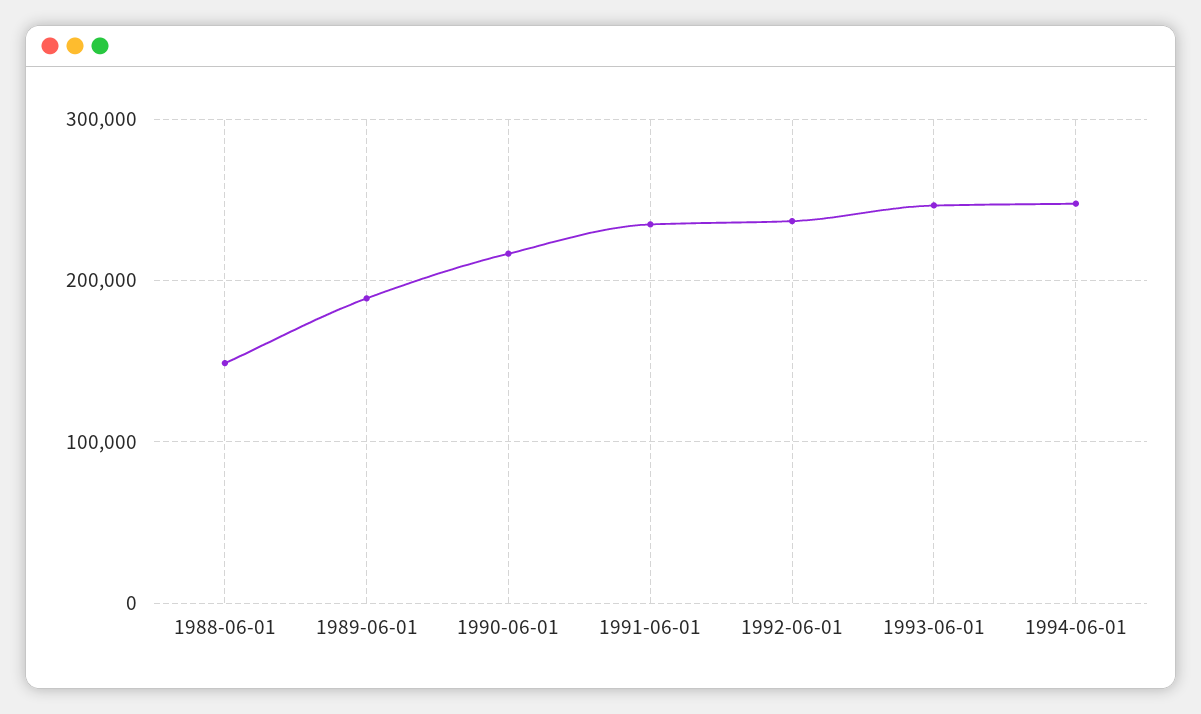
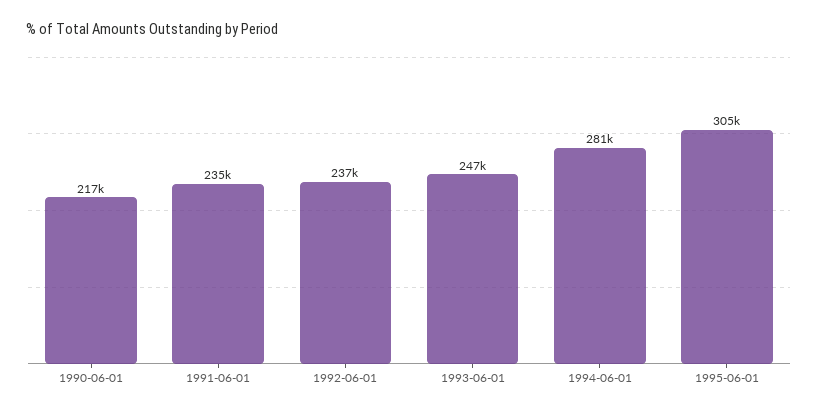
1988-06-01: 150000 -> none
1989-06-01: 190000 -> none
1994-06-01: 250000 -> 281000
1995-06-01: none -> 305000

